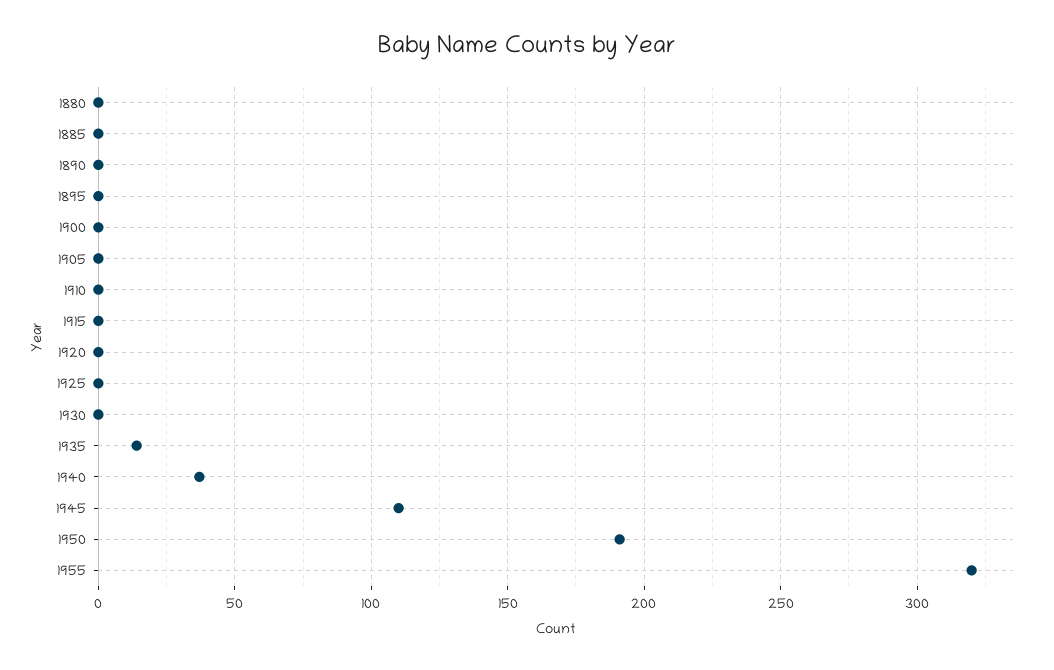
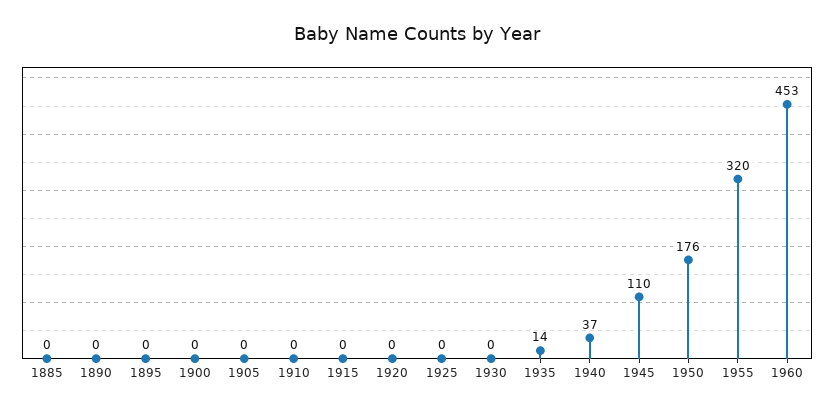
1880: 0 -> none
1950: 190 -> 176
1960: none -> 453

